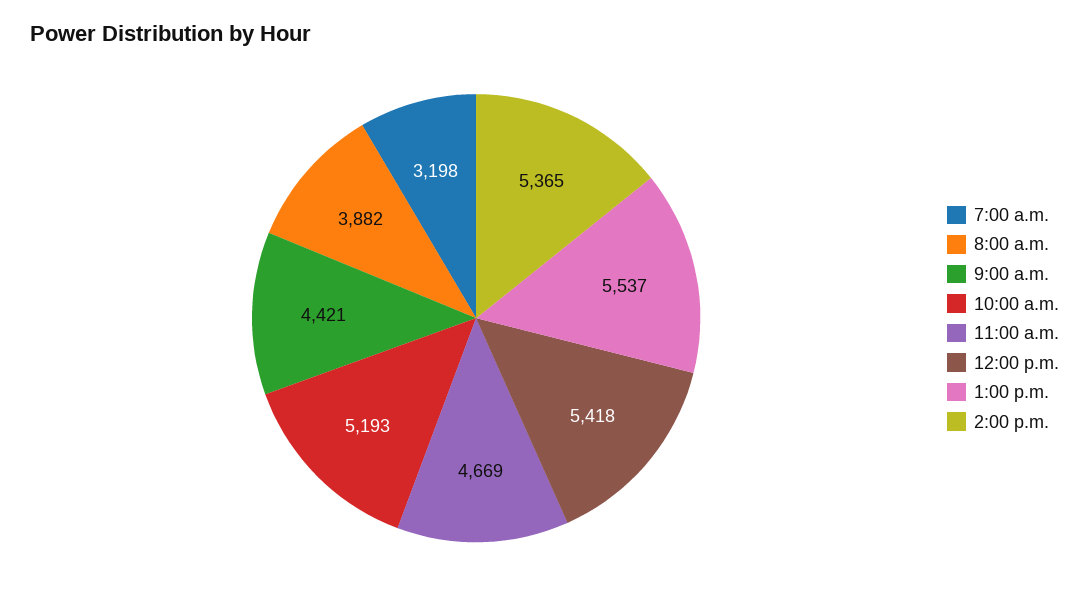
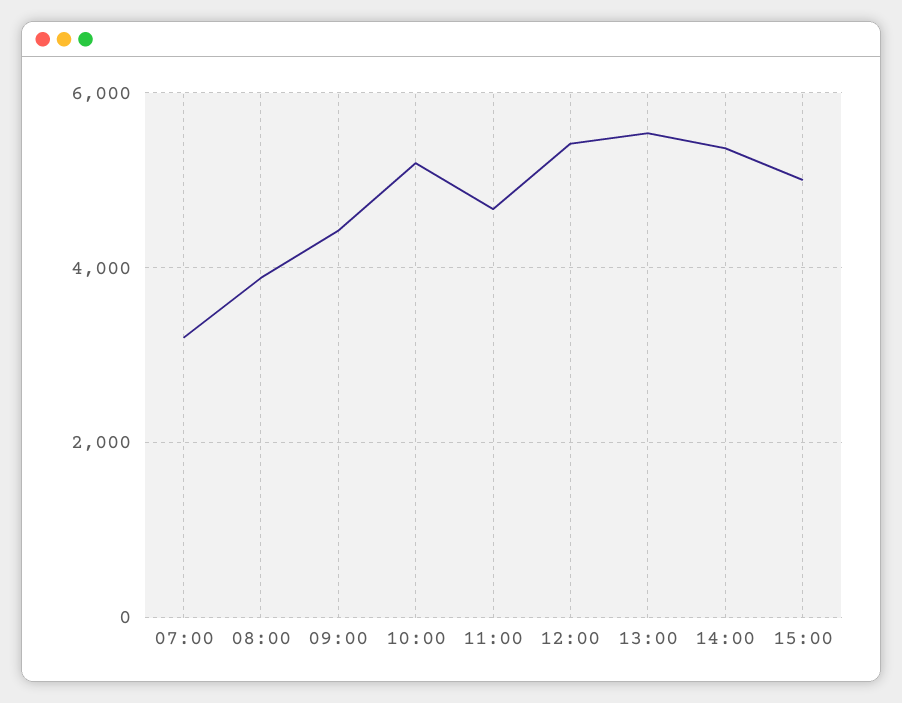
15:00: none -> 5000

